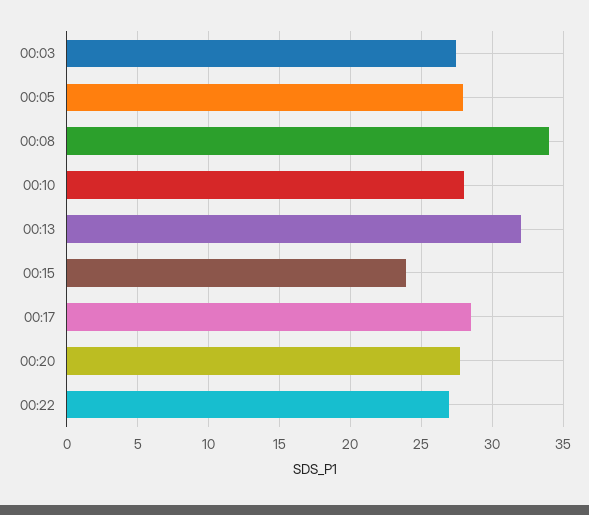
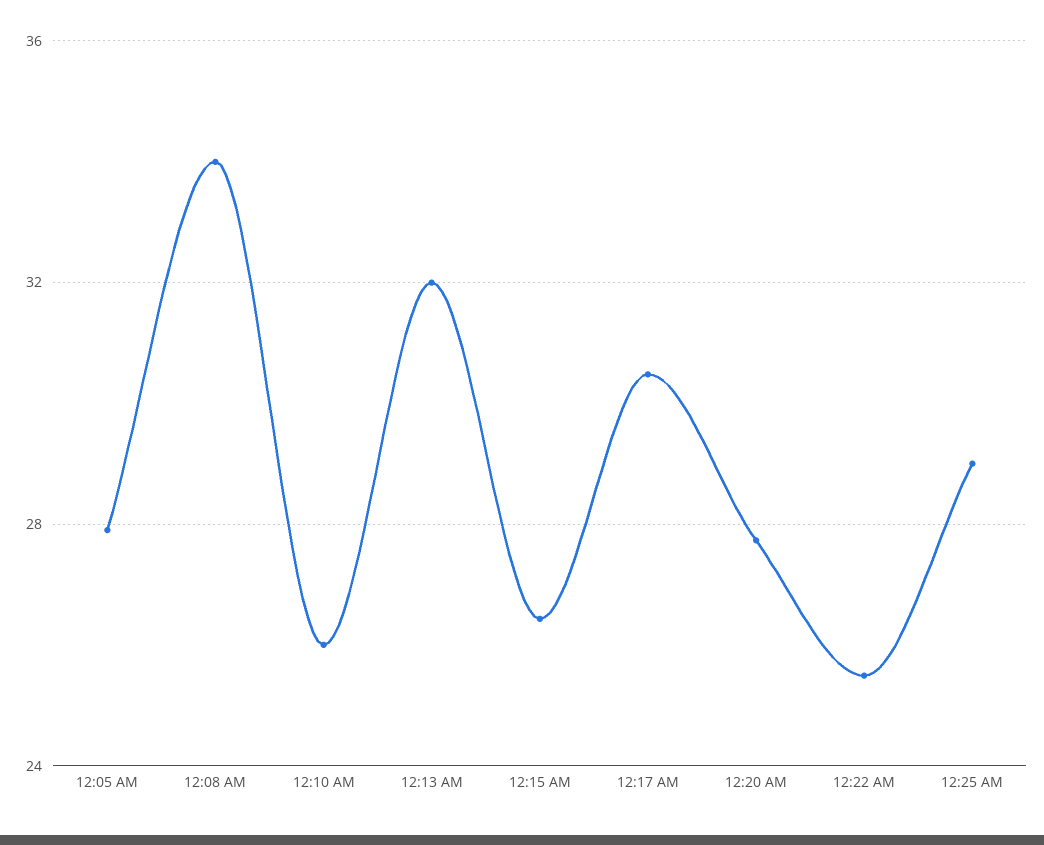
00:03: 27.5 -> none
00:10: 28 -> 26
00:15: 24 -> 26.5
00:17: 28.5 -> 30.5
00:22: 27 -> 25.5
12:25 AM: none -> 29

